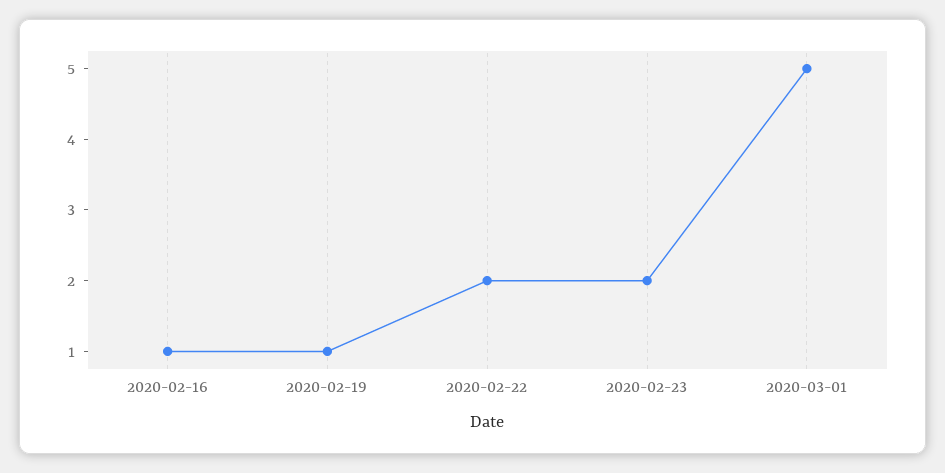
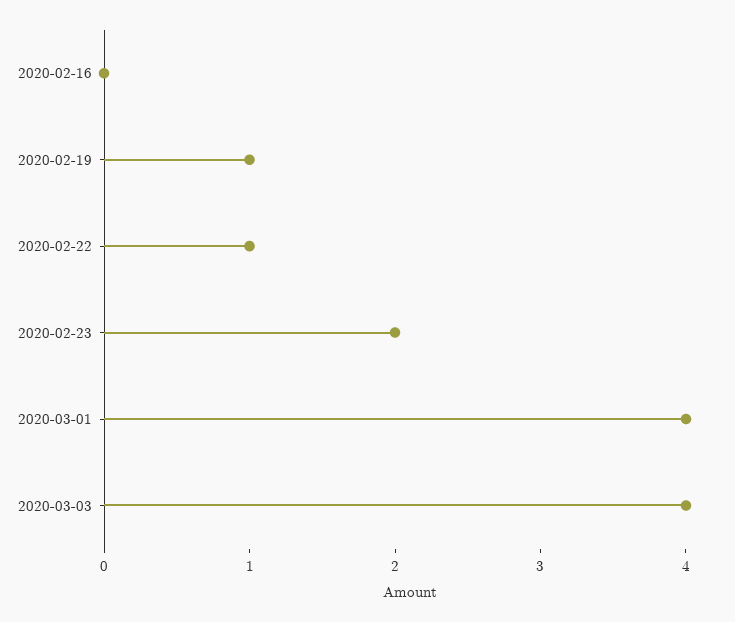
2020-02-16: 1 -> 0
2020-02-22: 2 -> 1
2020-03-01: 5 -> 4
2020-03-03: none -> 4

